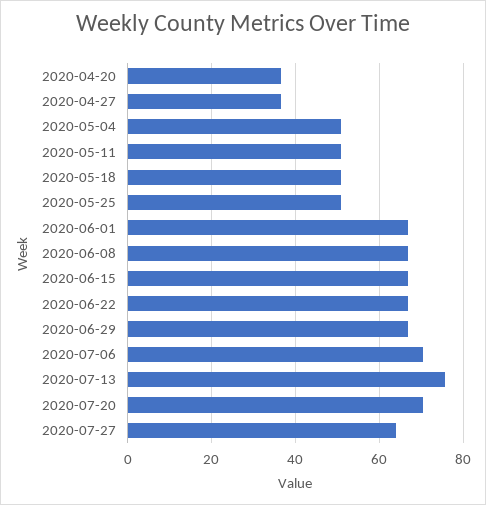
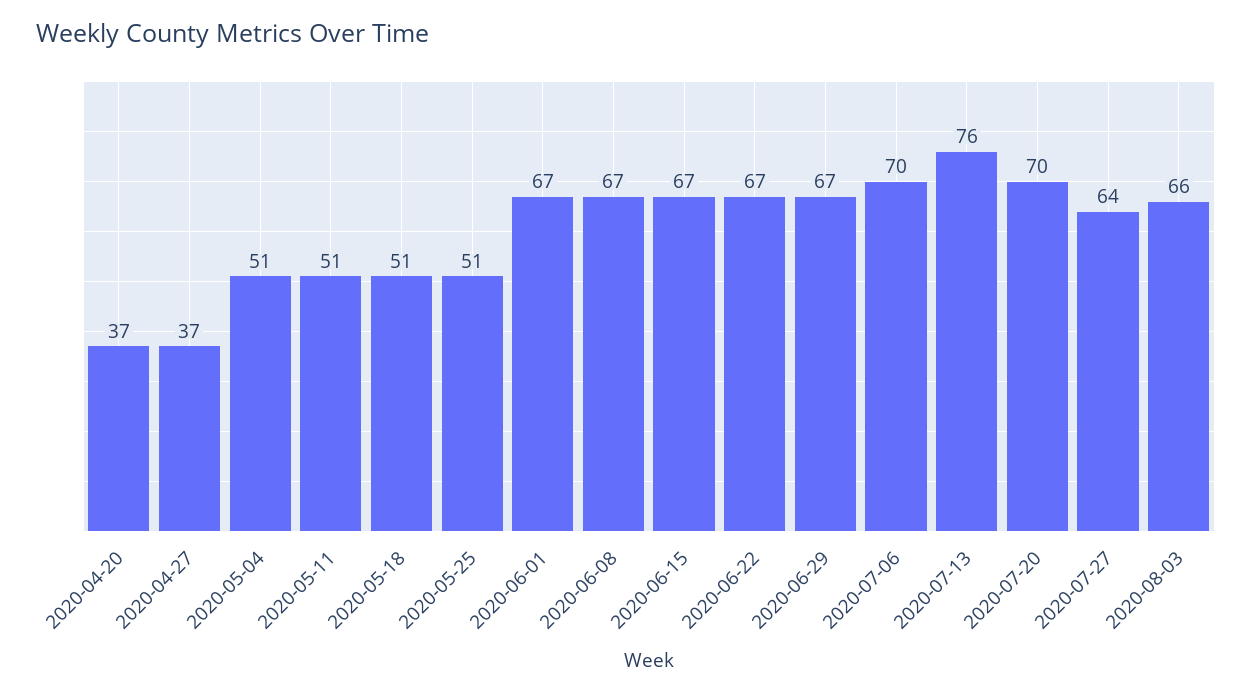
2020-08-03: none -> 66

